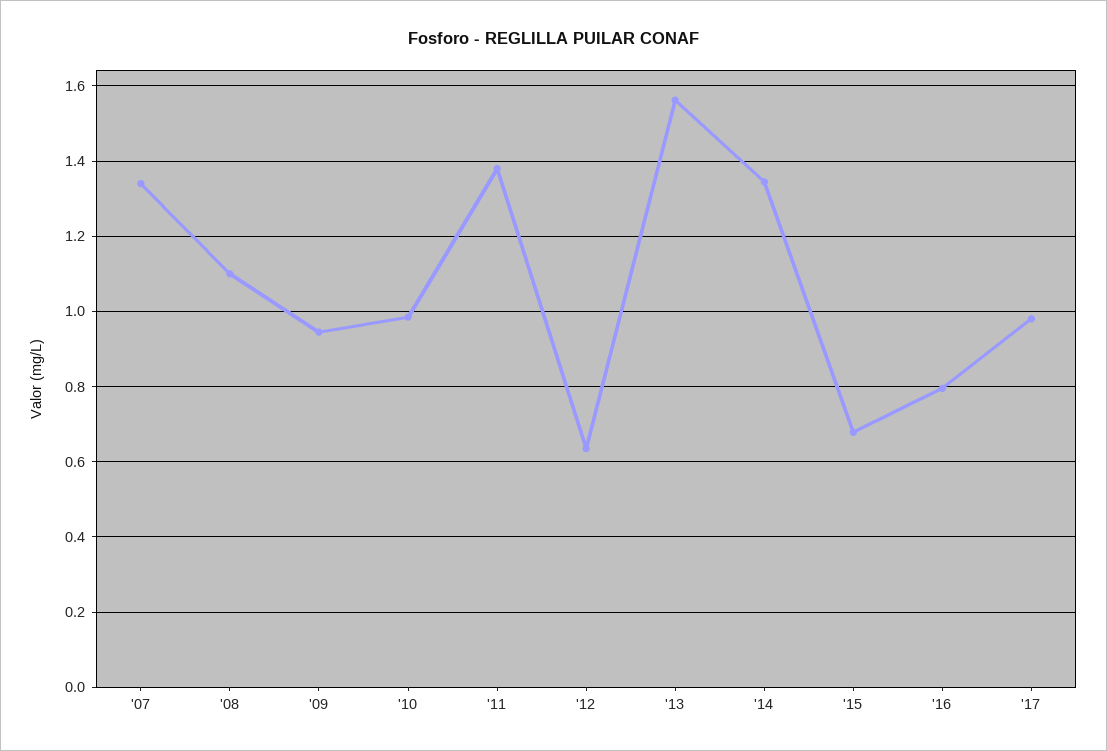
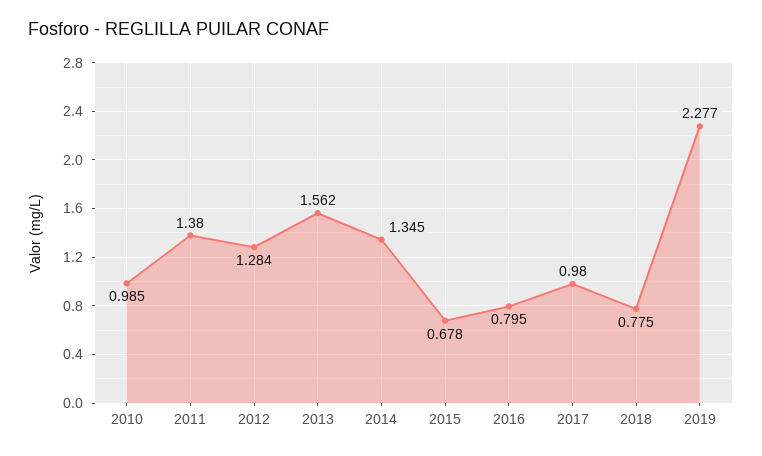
'07: 1.34 -> none
'08: 1.1 -> none
'09: 0.94 -> none
'12: 0.64 -> 1.284
2018: none -> 0.775
2019: none -> 2.277

